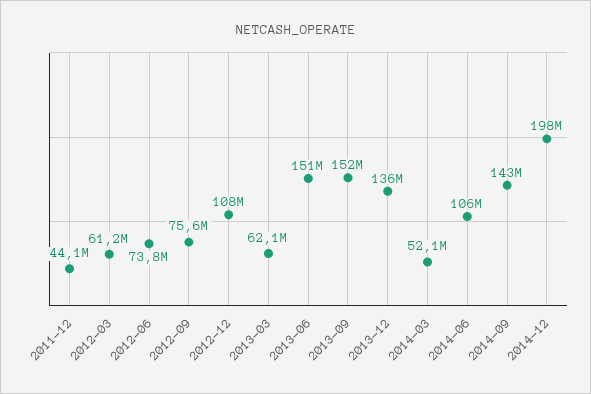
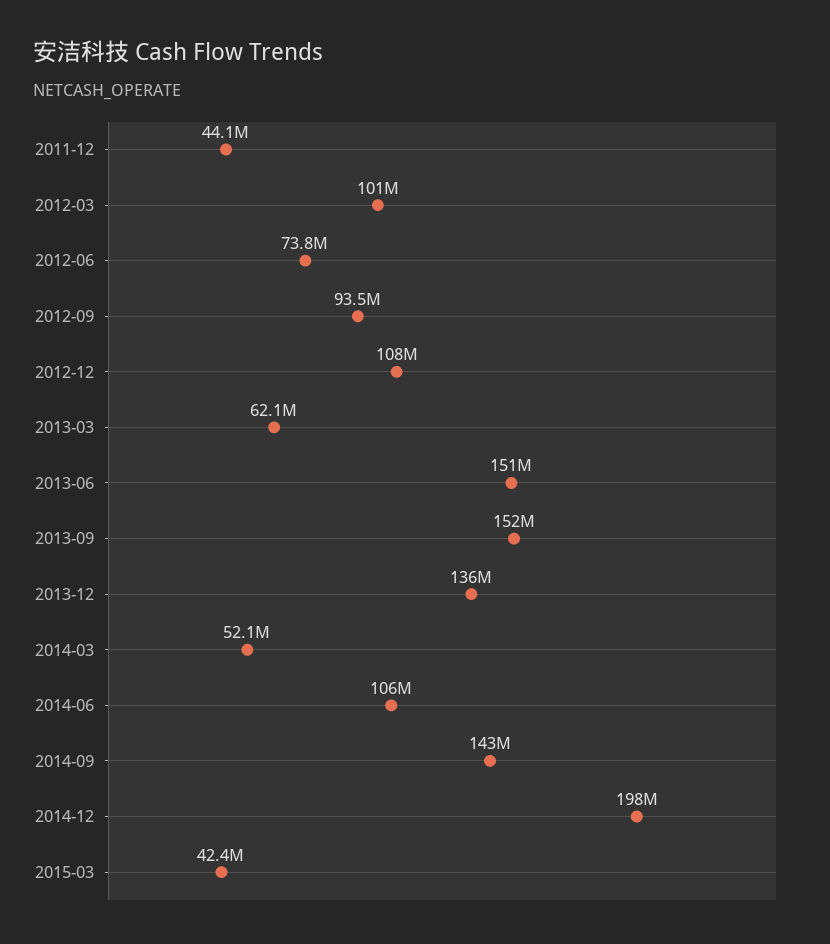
2012-03: 61200000 -> 101000000
2012-09: 75600000 -> 93500000
2015-03: none -> 42400000

